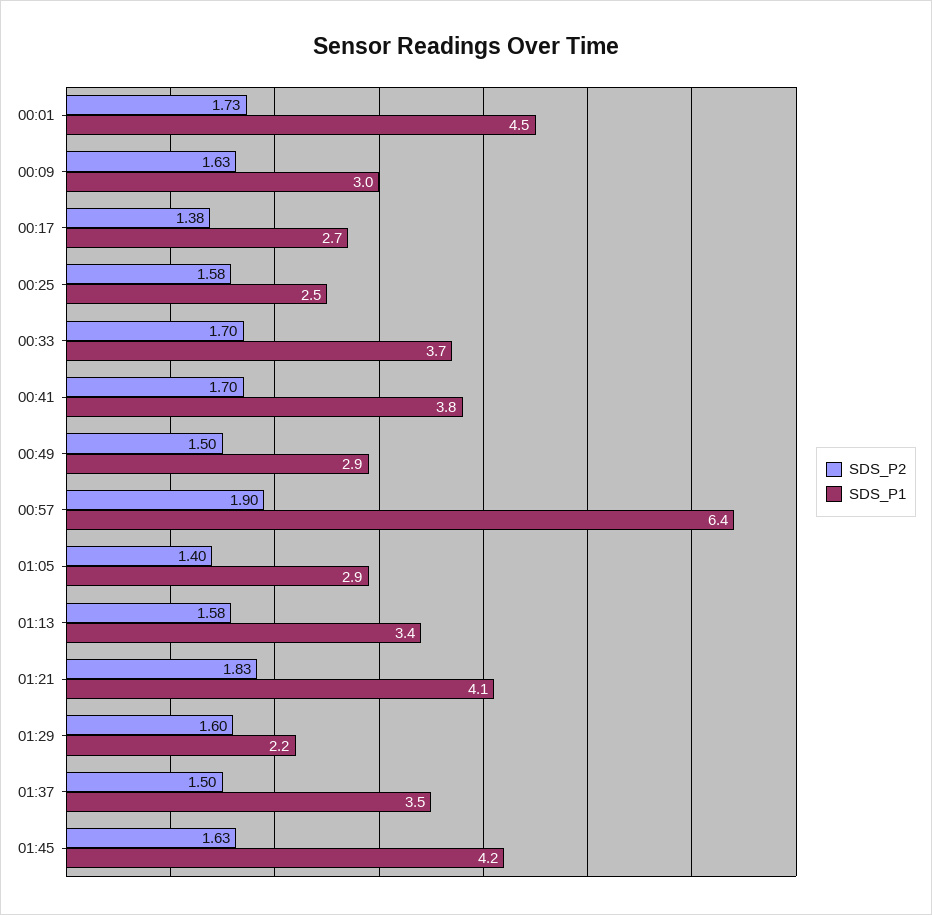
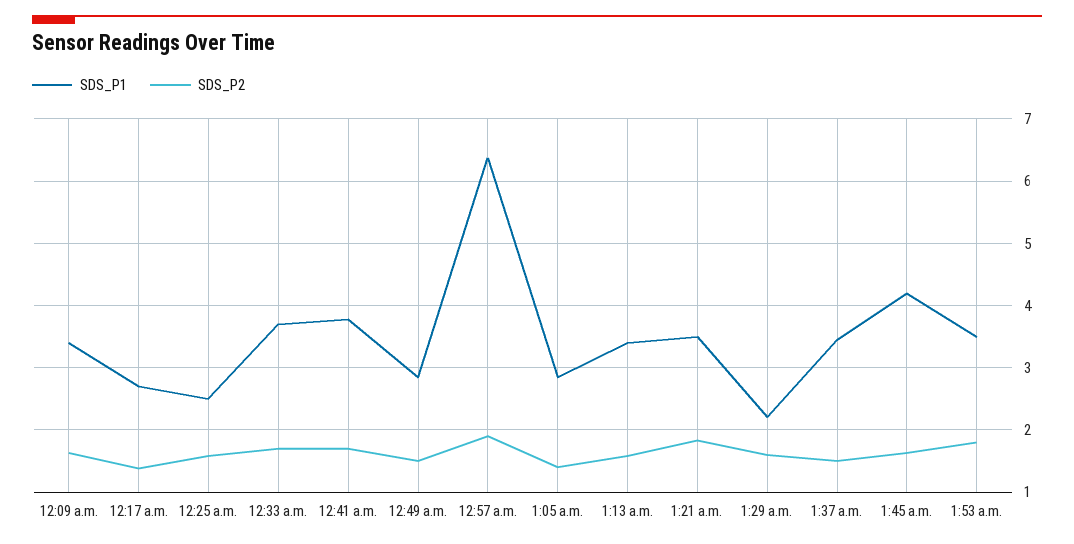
SDS_P2, 00:01: 1.73 -> none
SDS_P1, 00:01: 4.5 -> none
SDS_P1, 00:09: 3 -> 3.4
SDS_P1, 01:21: 4.1 -> 3.5
SDS_P1, 1:53 a.m.: none -> 3.5
SDS_P2, 1:53 a.m.: none -> 1.8

